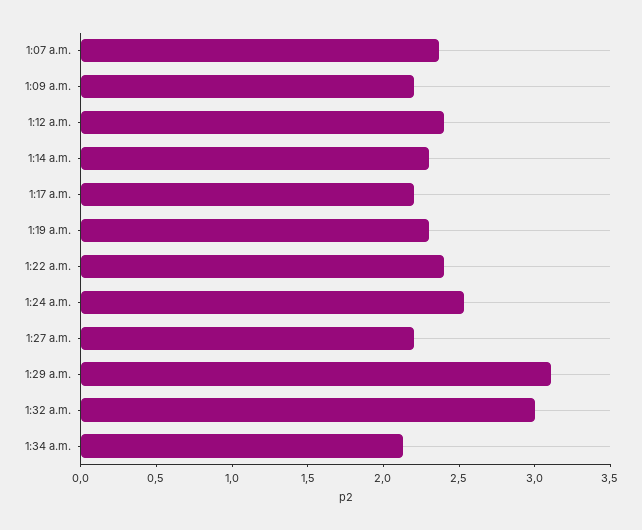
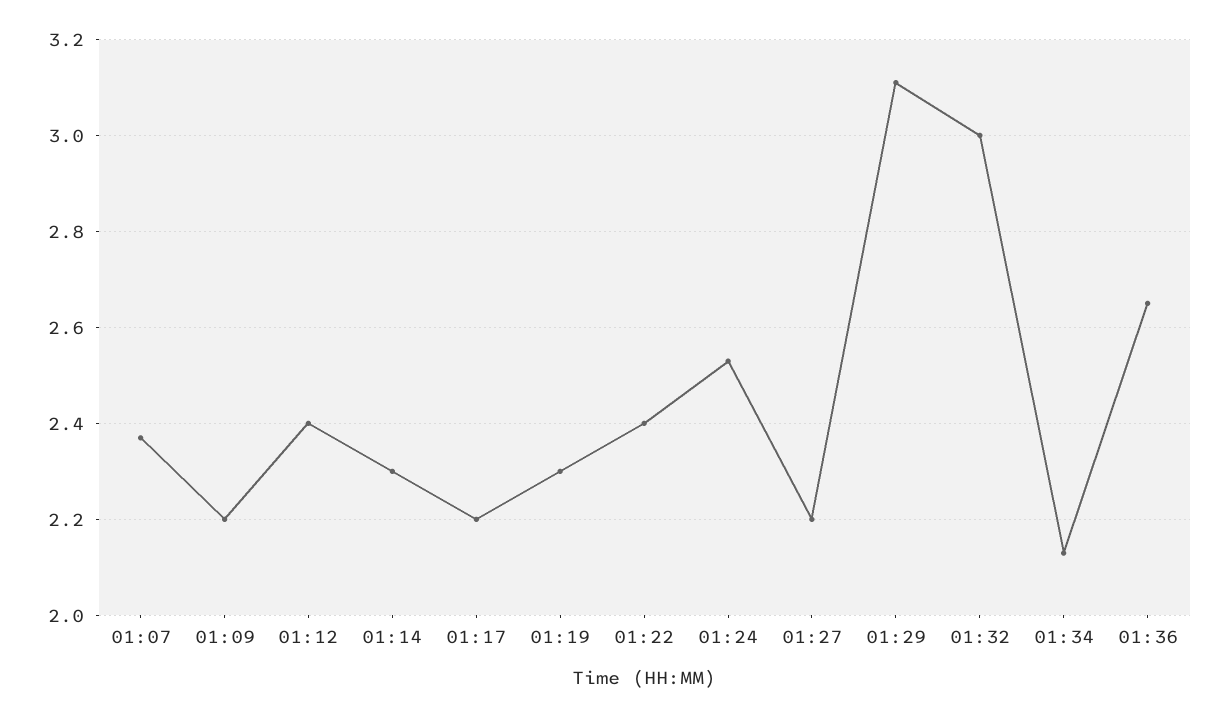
01:36: none -> 2.65

